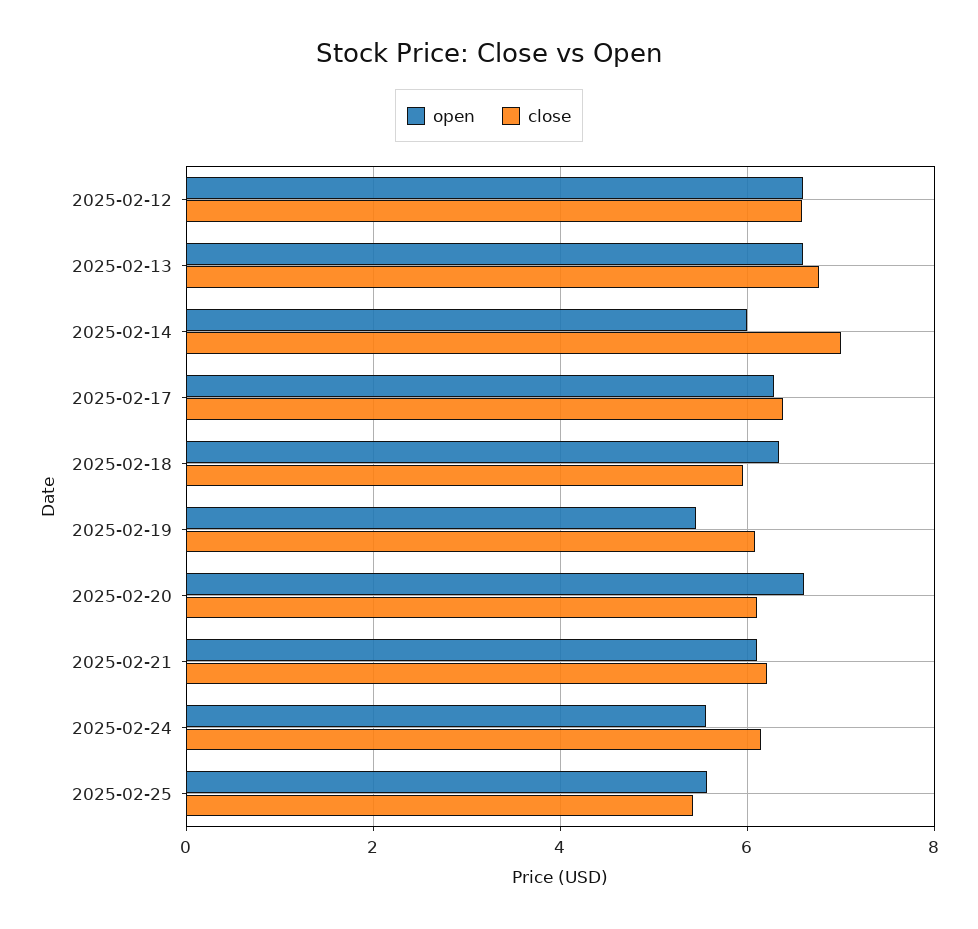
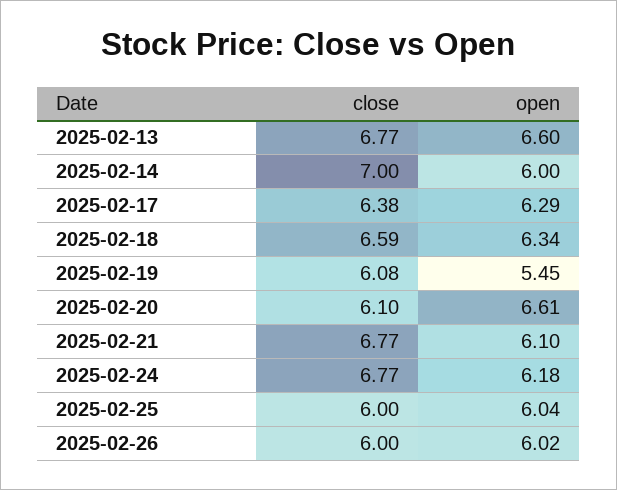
open, 2025-02-12: 6.6 -> none
close, 2025-02-12: 6.6 -> none
close, 2025-02-18: 6 -> 6.59
close, 2025-02-21: 6.2 -> 6.77
open, 2025-02-24: 5.6 -> 6.18
close, 2025-02-24: 6.2 -> 6.77
open, 2025-02-25: 5.6 -> 6.04
close, 2025-02-25: 5.4 -> 6
close, 2025-02-26: none -> 6
open, 2025-02-26: none -> 6.02

